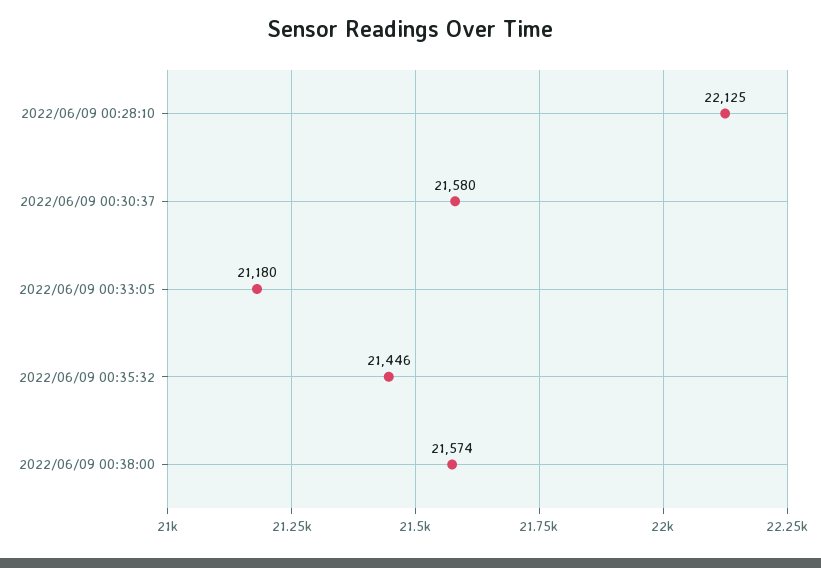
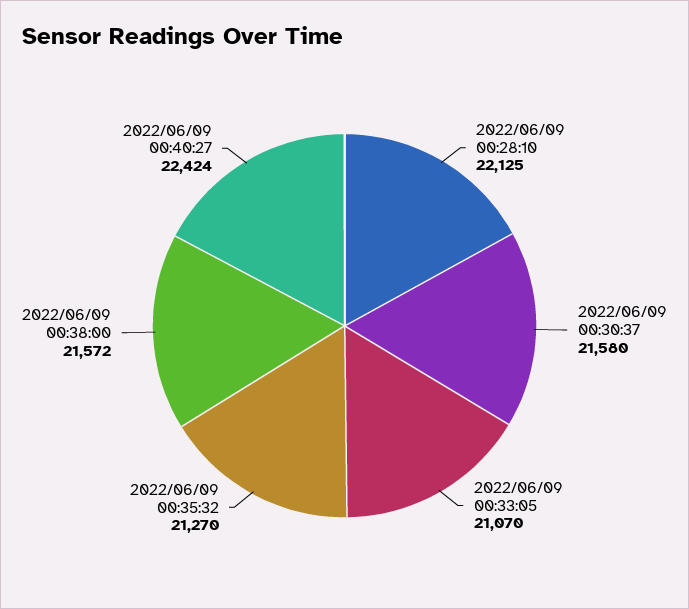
2022/06/09 00:33:05: 21180 -> 21070
2022/06/09 00:35:32: 21446 -> 21270
2022/06/09 00:38:00: 21574 -> 21572
2022/06/09 00:40:27: none -> 22424

